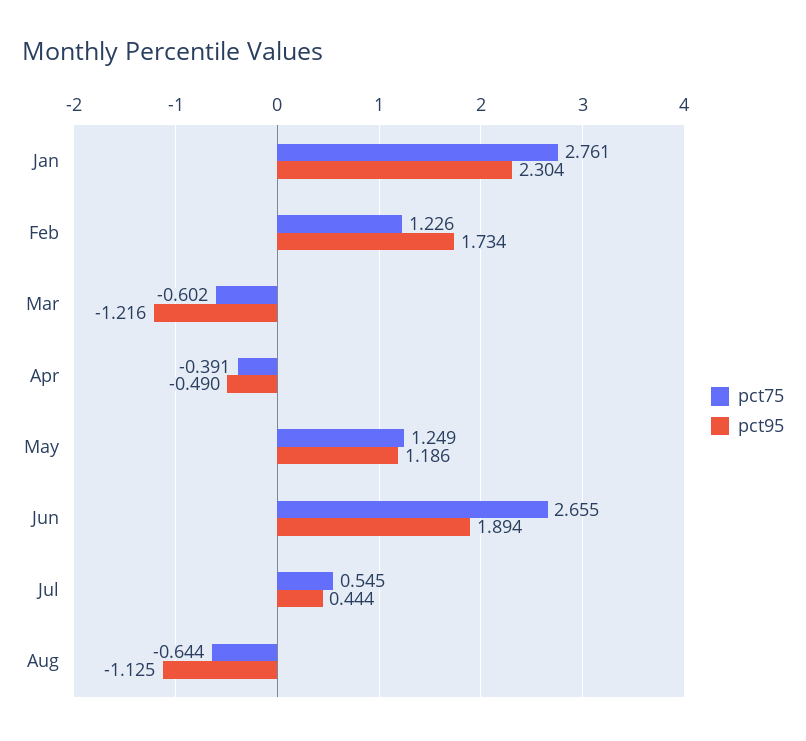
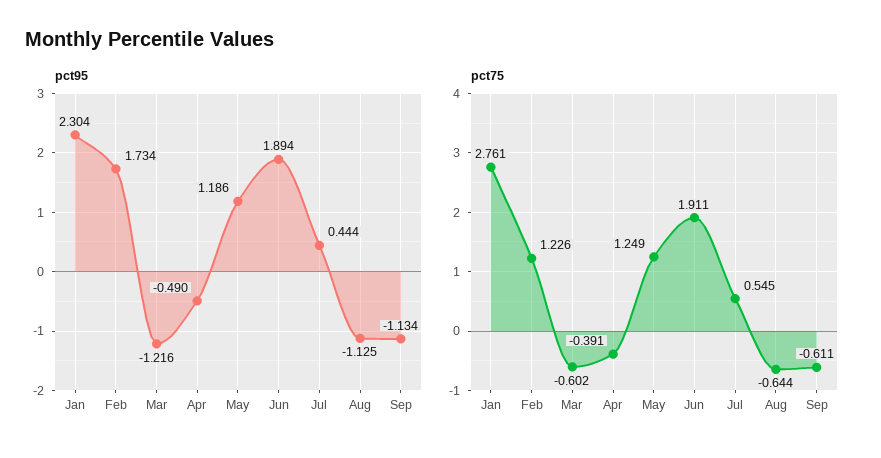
pct75, Jun: 2.655 -> 1.911
pct95, Sep: none -> -1.134
pct75, Sep: none -> -0.611

